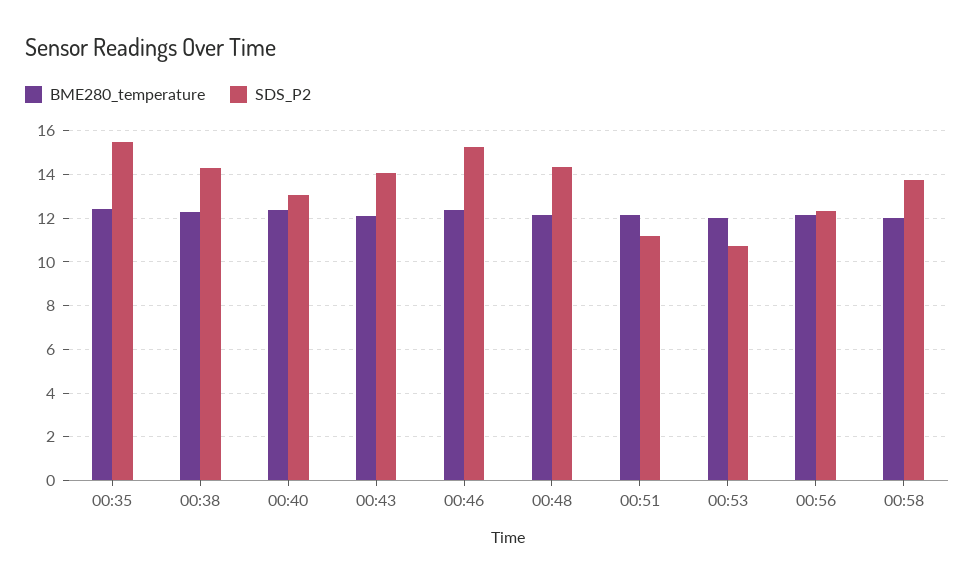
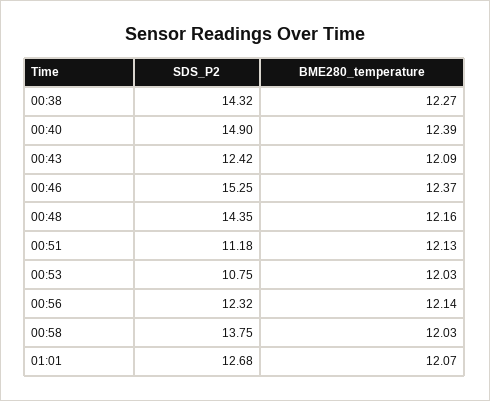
BME280_temperature, 00:35: 12.5 -> none
SDS_P2, 00:35: 15.5 -> none
SDS_P2, 00:40: 13 -> 14.9
SDS_P2, 00:43: 14 -> 12.42
SDS_P2, 01:01: none -> 12.68
BME280_temperature, 01:01: none -> 12.07

